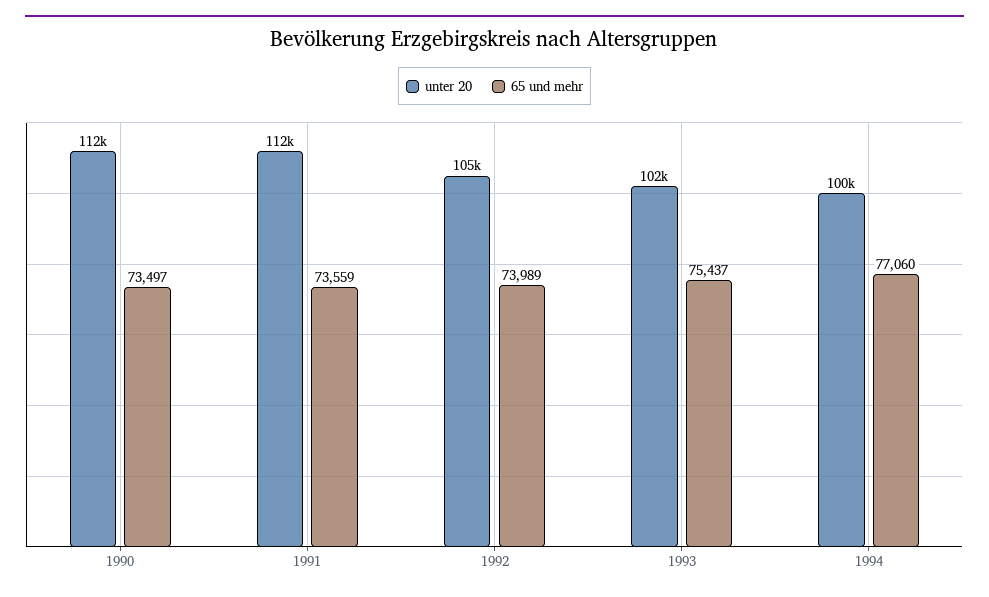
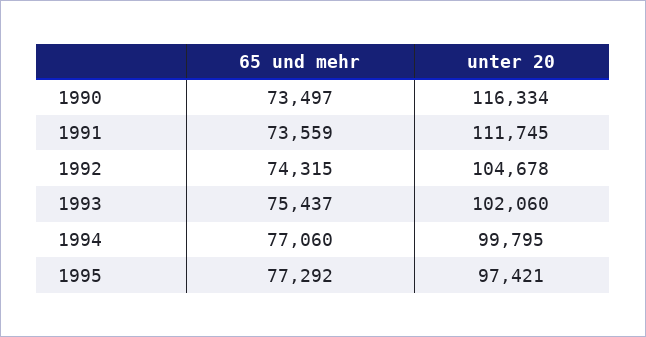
unter 20, 1990: 112000 -> 116334
65 und mehr, 1992: 73989 -> 74315
65 und mehr, 1995: none -> 77292
unter 20, 1995: none -> 97421

